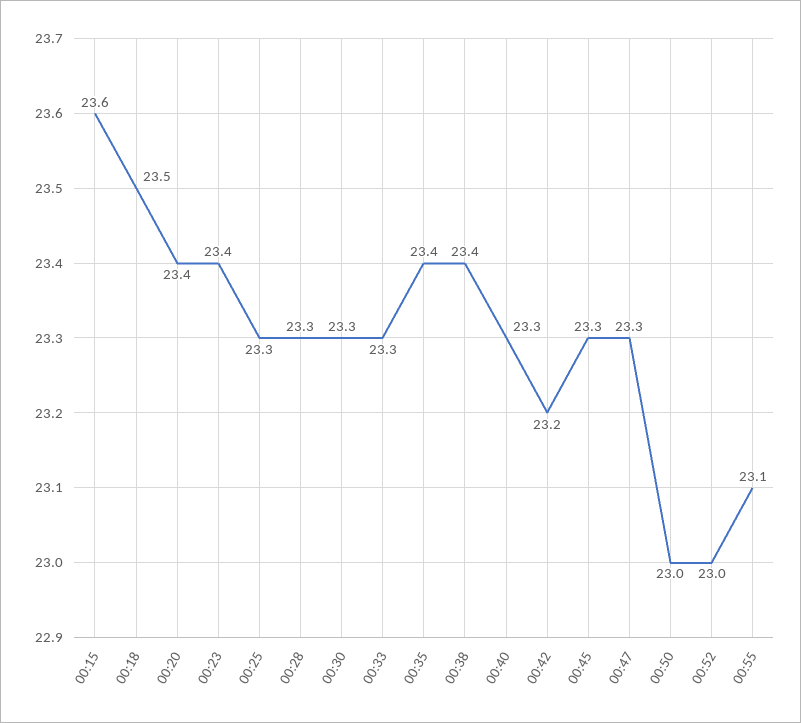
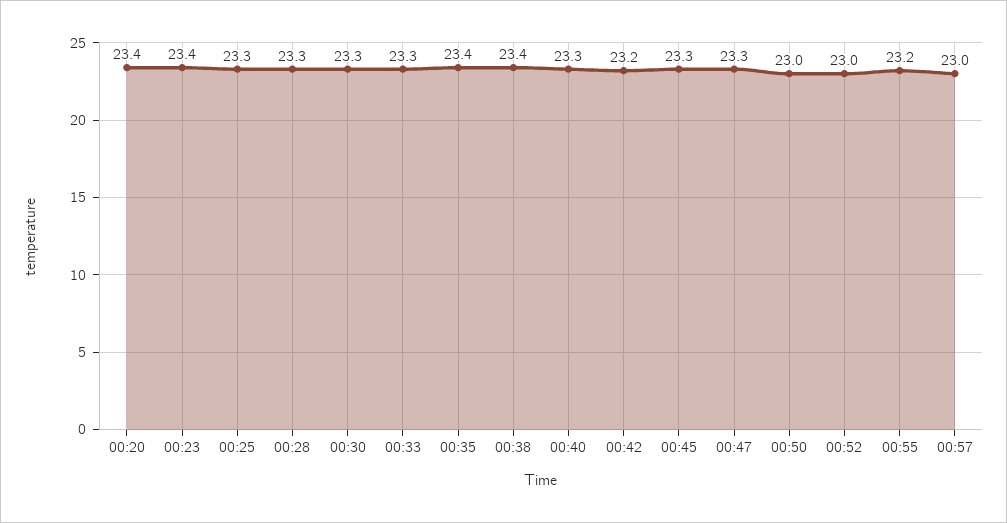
00:15: 23.6 -> none
00:18: 23.5 -> none
00:55: 23.1 -> 23.2
00:57: none -> 23

